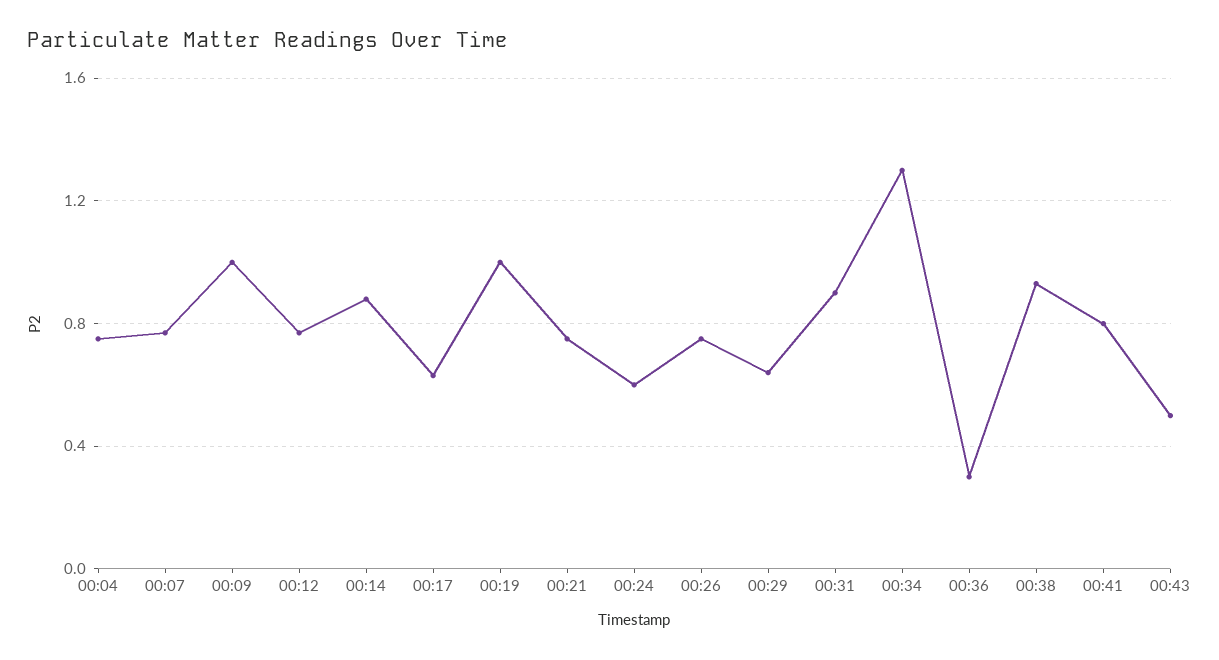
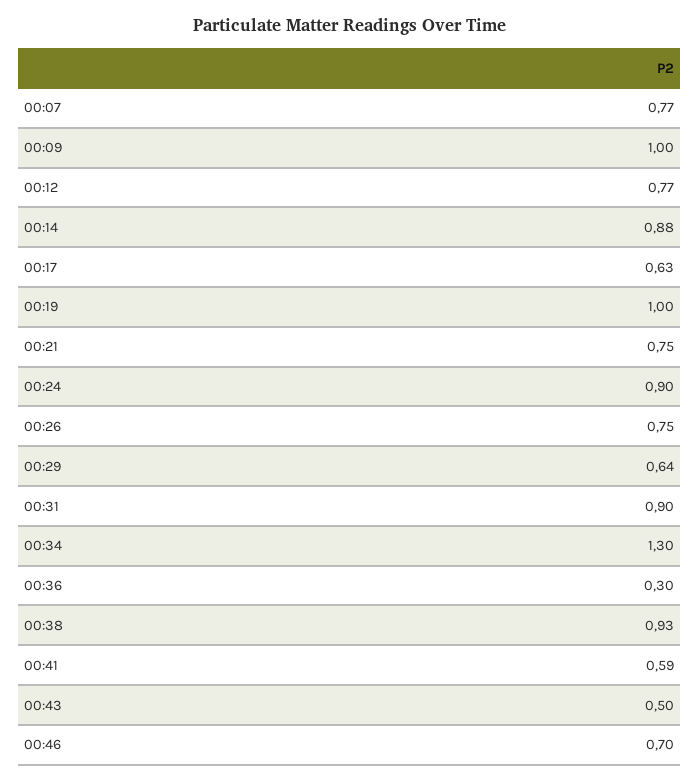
00:04: 0.75 -> none
00:24: 0.6 -> 0.9
00:41: 0.8 -> 0.59
00:46: none -> 0.7

